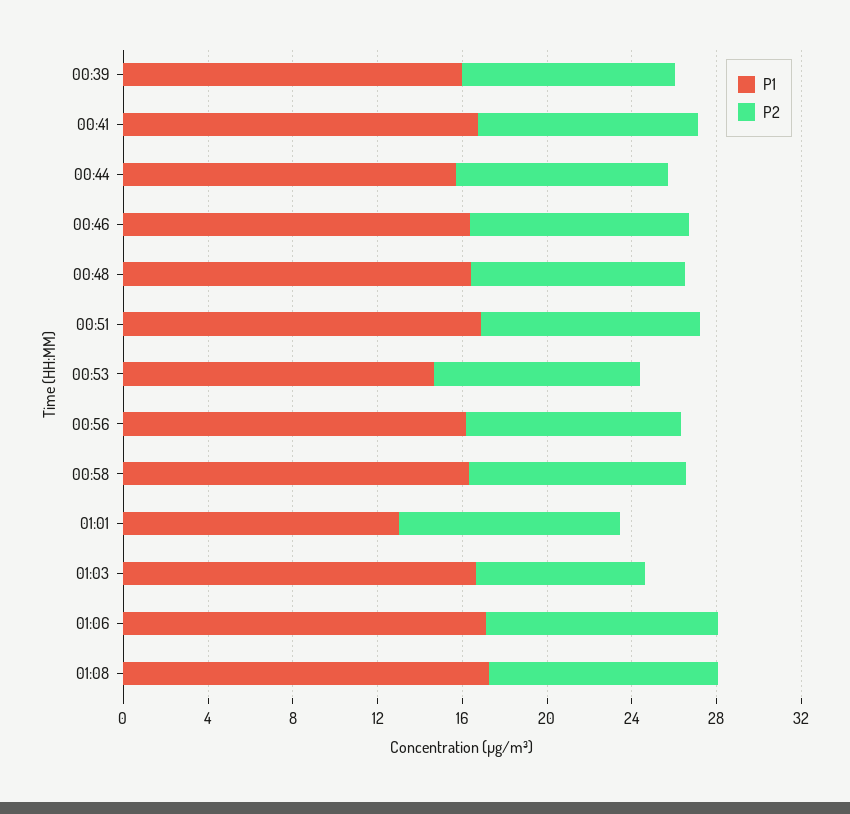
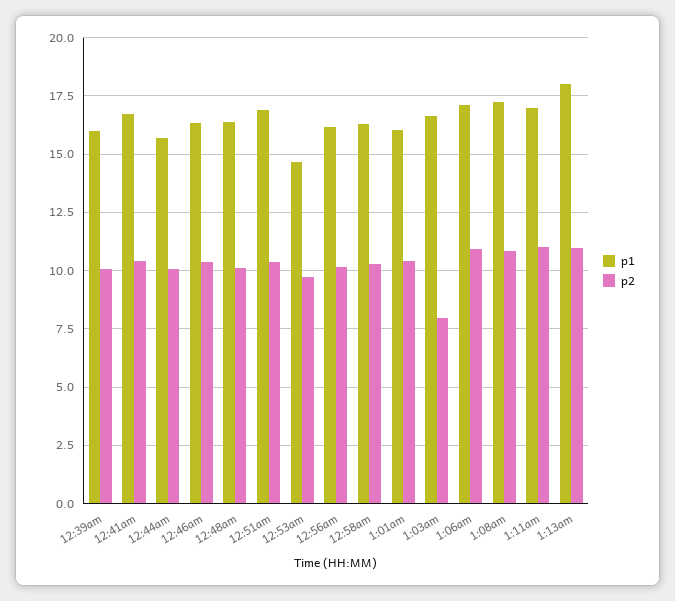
P1, 01:01: 13 -> 16
P1, 1:11am: none -> 17
P2, 1:11am: none -> 11
P1, 1:13am: none -> 18
P2, 1:13am: none -> 11

